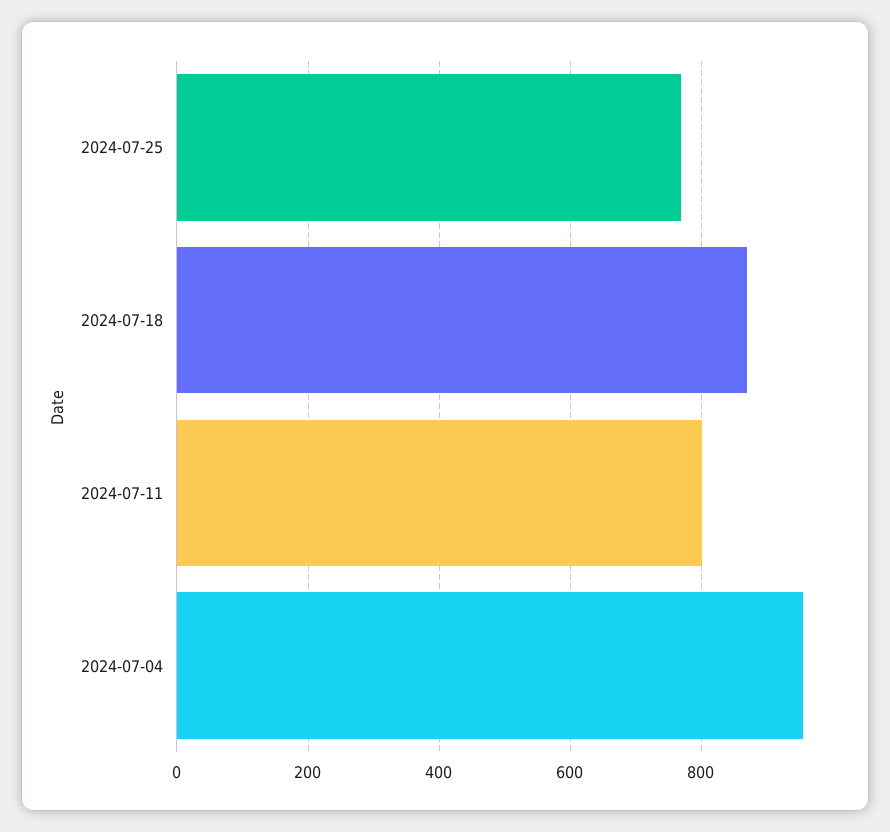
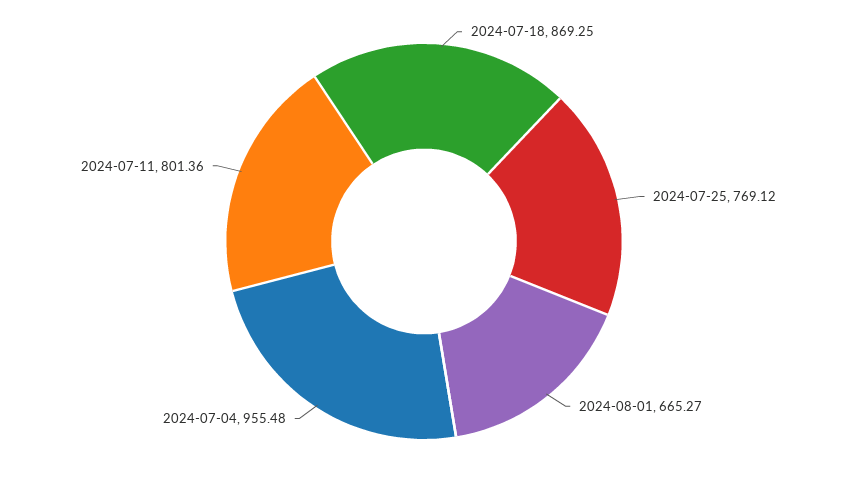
2024-08-01: none -> 665.27

